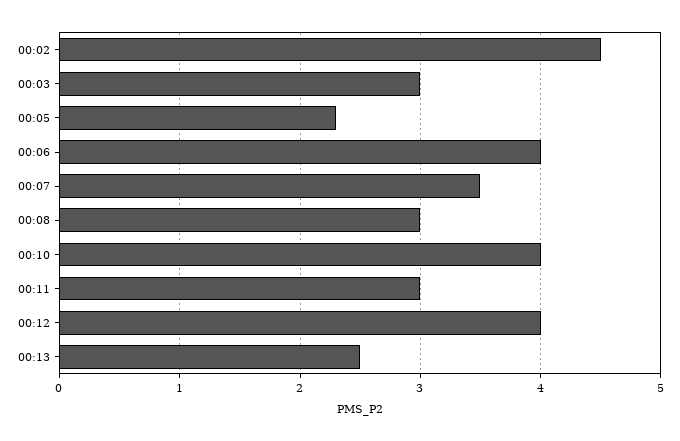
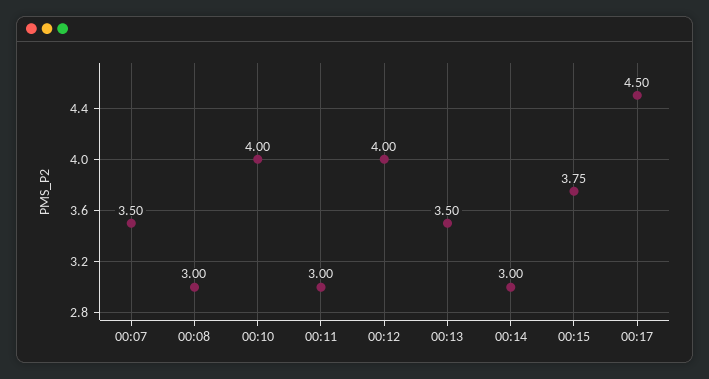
00:02: 4.5 -> none
00:03: 3 -> none
00:05: 2.3 -> none
00:06: 4 -> none
00:13: 2.5 -> 3.5
00:14: none -> 3
00:15: none -> 3.75
00:17: none -> 4.5

